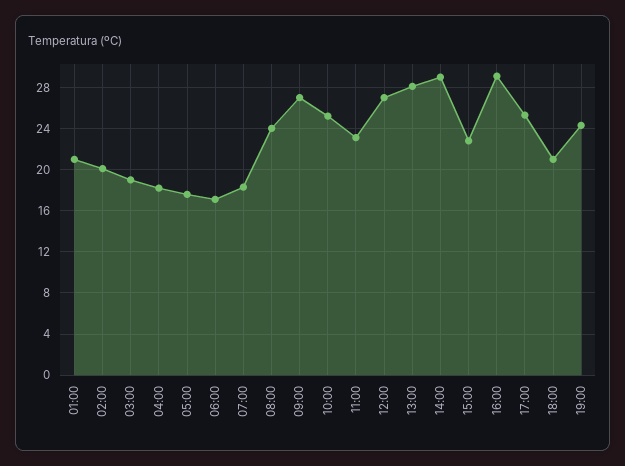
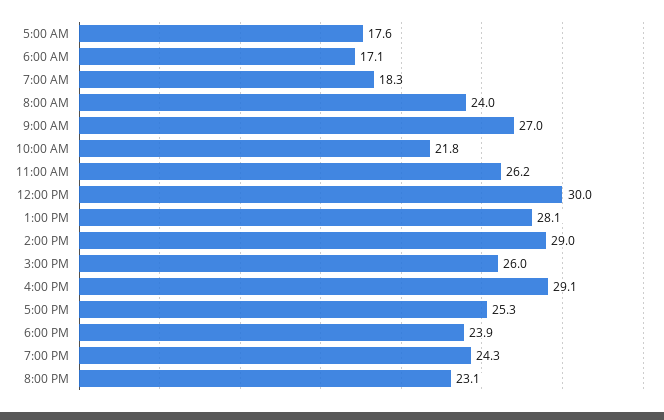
01:00: 21 -> none
02:00: 20 -> none
03:00: 19 -> none
04:00: 18 -> none
10:00: 25 -> 21.8
11:00: 23 -> 26.2
12:00: 27 -> 30
15:00: 23 -> 26
18:00: 21 -> 23.9
8:00 PM: none -> 23.1

